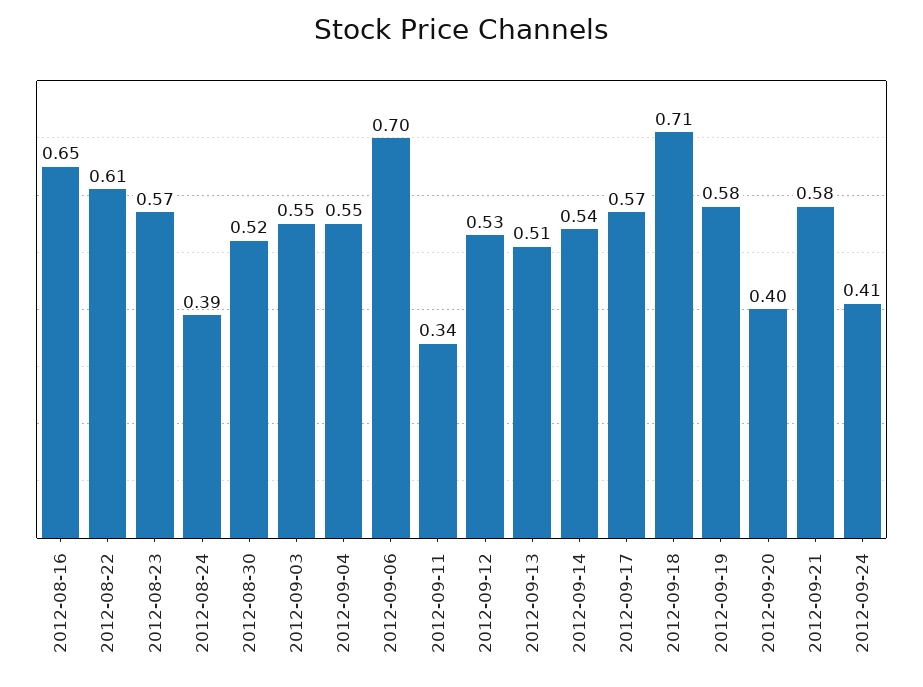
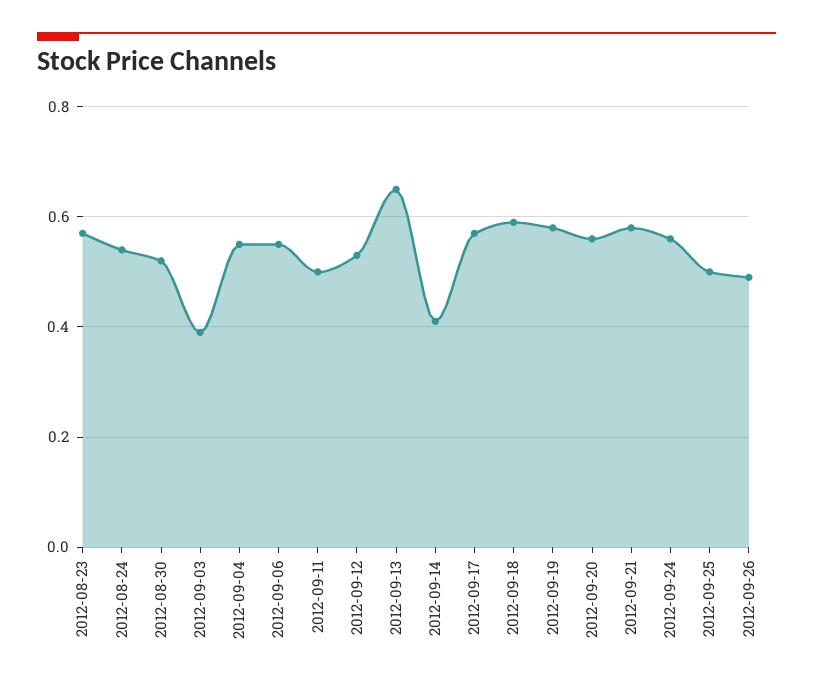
2012-08-16: 0.65 -> none
2012-08-22: 0.61 -> none
2012-08-24: 0.39 -> 0.55
2012-09-03: 0.55 -> 0.4
2012-09-06: 0.7 -> 0.55
2012-09-11: 0.34 -> 0.5
2012-09-13: 0.51 -> 0.65
2012-09-14: 0.54 -> 0.4
2012-09-18: 0.71 -> 0.6
2012-09-20: 0.4 -> 0.55
2012-09-24: 0.41 -> 0.55
2012-09-25: none -> 0.5
2012-09-26: none -> 0.5

